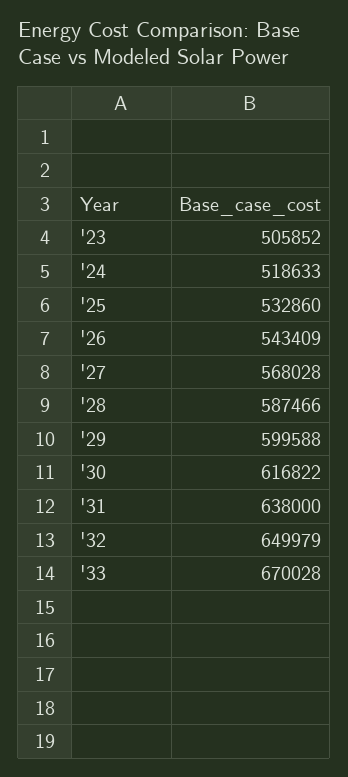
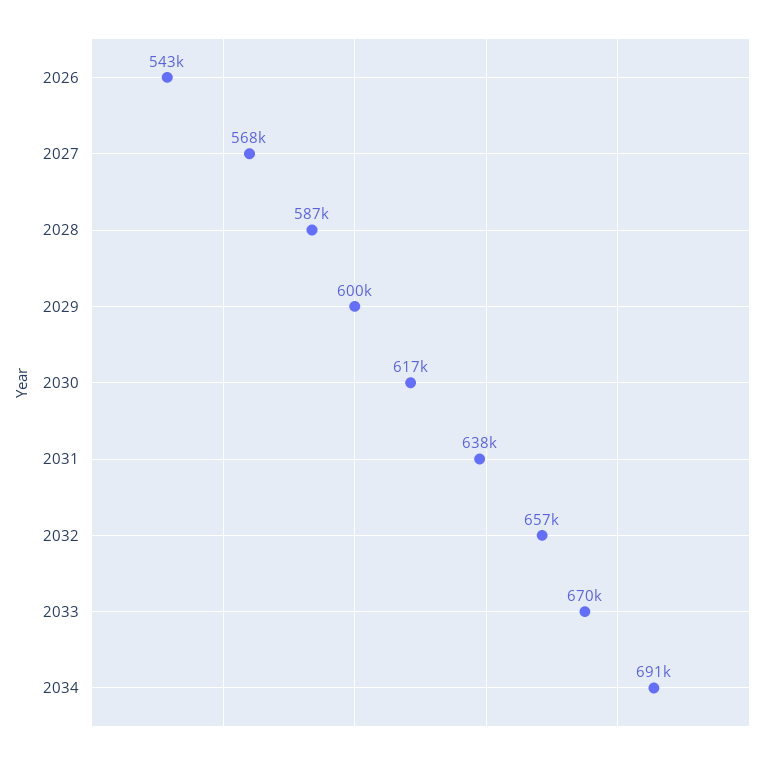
'23: 505852 -> none
'24: 518633 -> none
'25: 532860 -> none
'32: 649979 -> 657000
2034: none -> 691000

